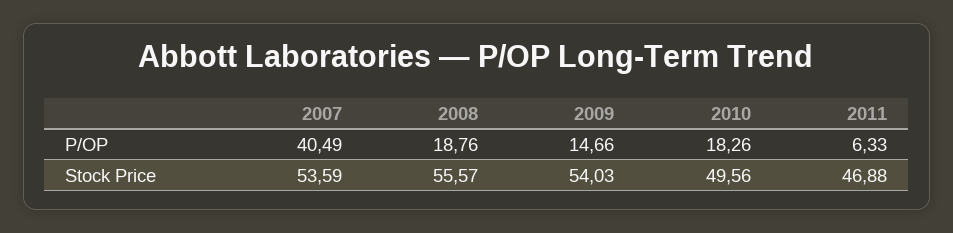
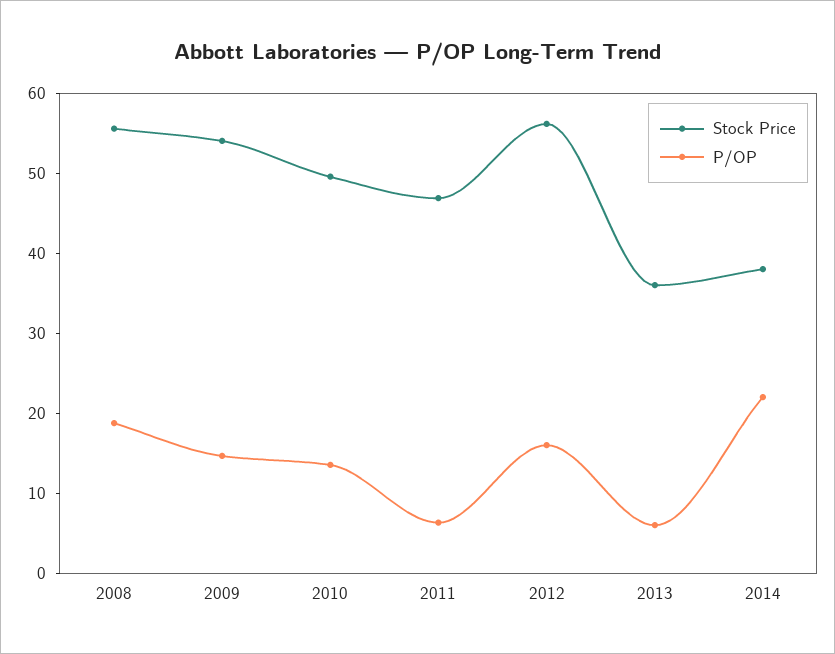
P/OP, 2007: 40.49 -> none
P/OP, 2010: 18.26 -> 14
Stock Price, 2007: 53.59 -> none
Stock Price, 2012: none -> 56
P/OP, 2012: none -> 16
Stock Price, 2013: none -> 36
P/OP, 2013: none -> 6
Stock Price, 2014: none -> 38
P/OP, 2014: none -> 22

